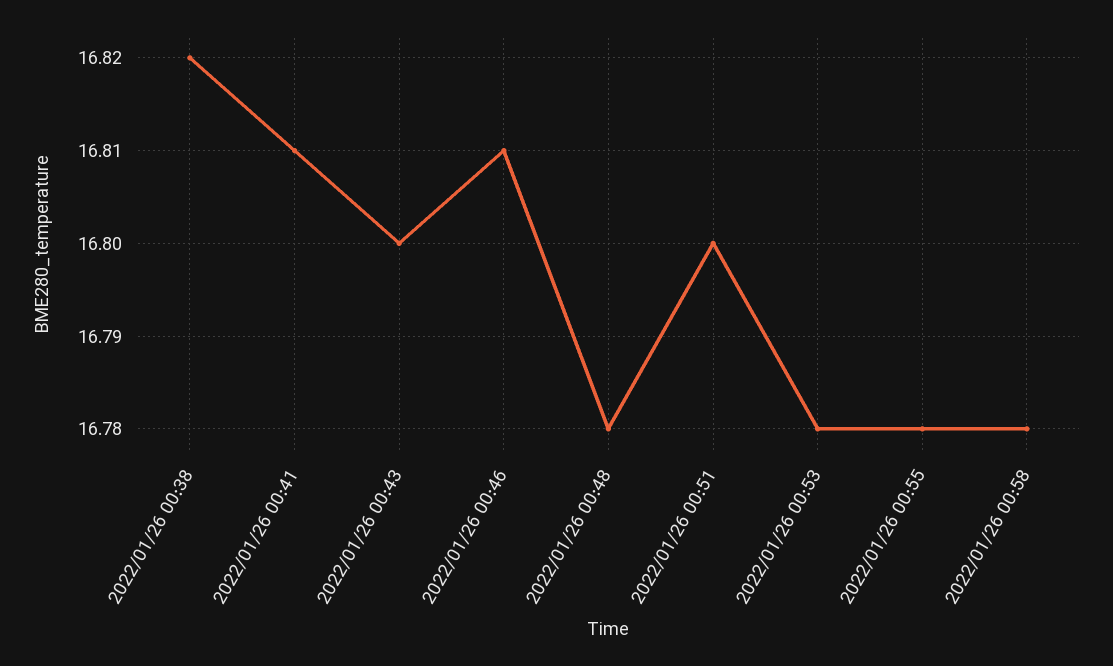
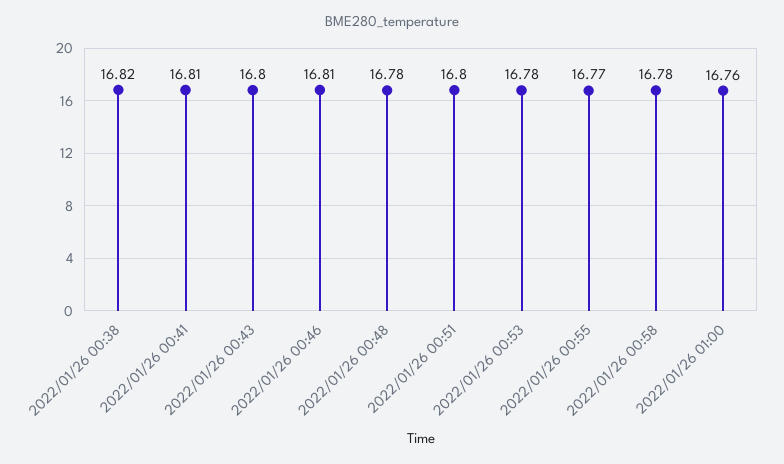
2022/01/26 00:55: 16.78 -> 16.77
2022/01/26 01:00: none -> 16.76

